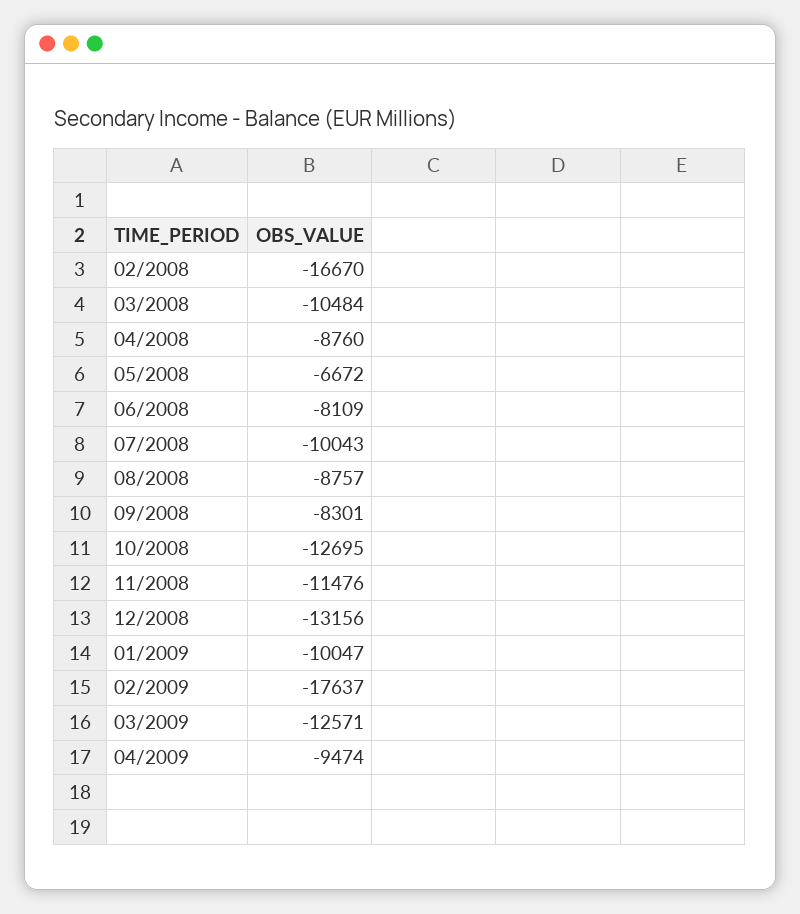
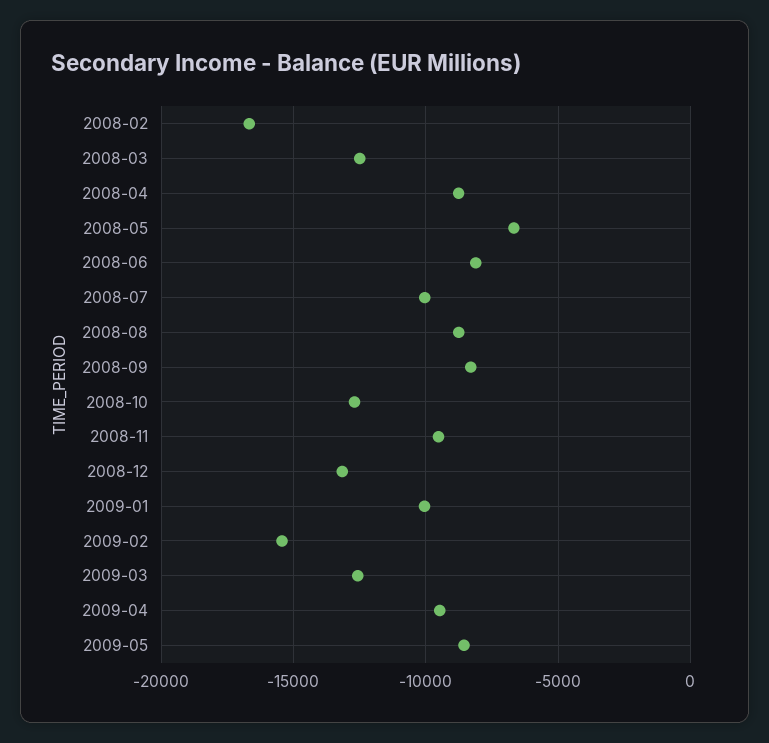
03/2008: -10484 -> -12500
11/2008: -11476 -> -9500
02/2009: -17637 -> -15500
2009-05: none -> -8500

